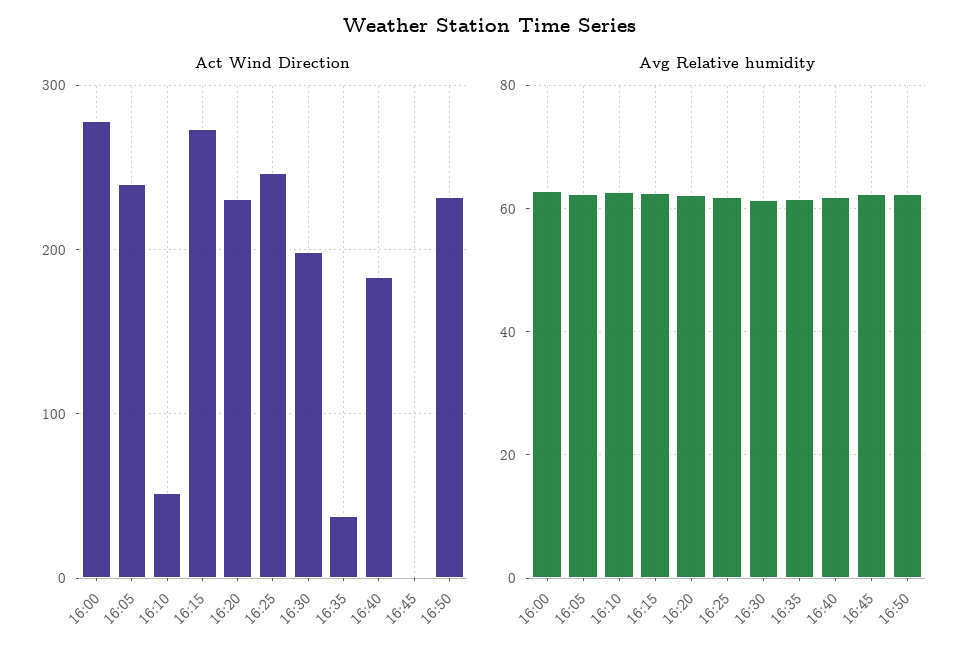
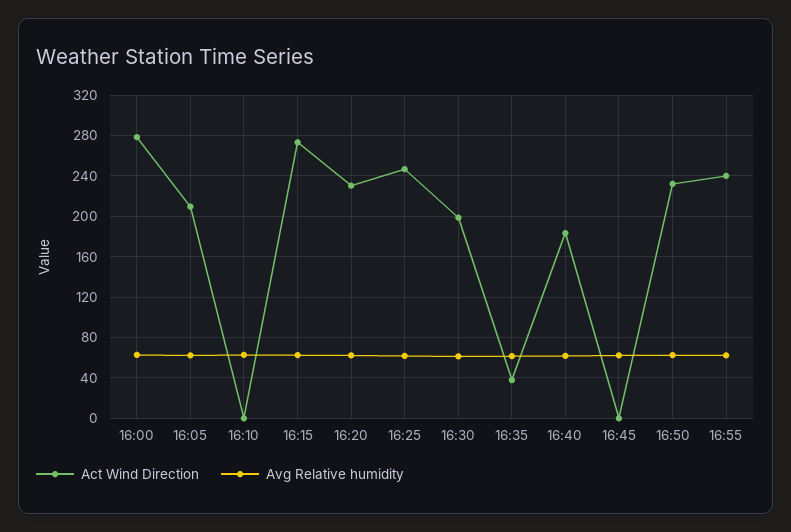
Act Wind Direction, 16:05: 240 -> 210
Act Wind Direction, 16:10: 50 -> 0
Act Wind Direction, 16:55: none -> 240
Avg Relative humidity, 16:55: none -> 60

